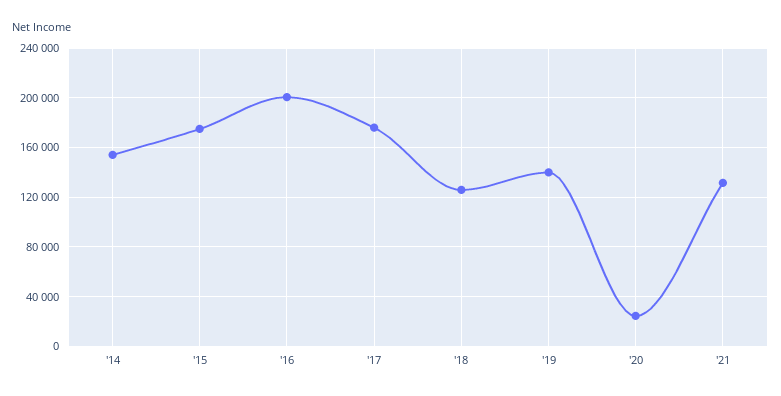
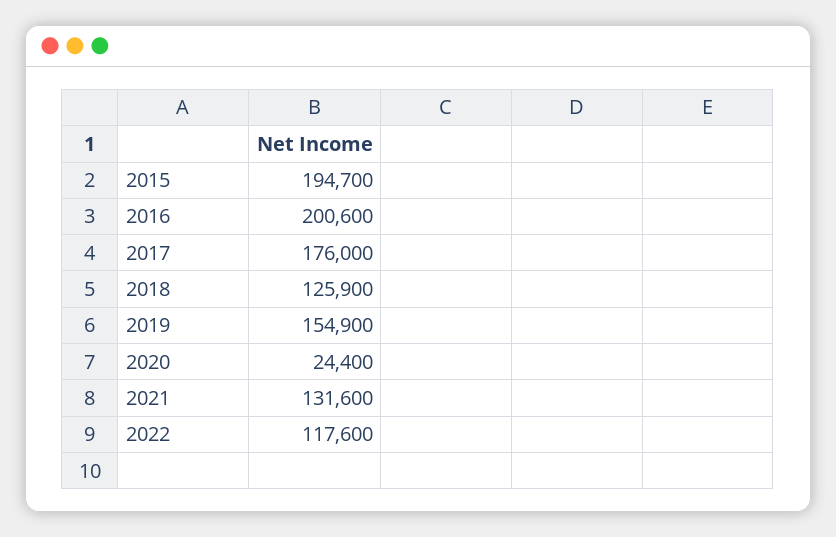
'14: 155000 -> none
'15: 175000 -> 194700
'19: 140000 -> 154900
2022: none -> 117600

